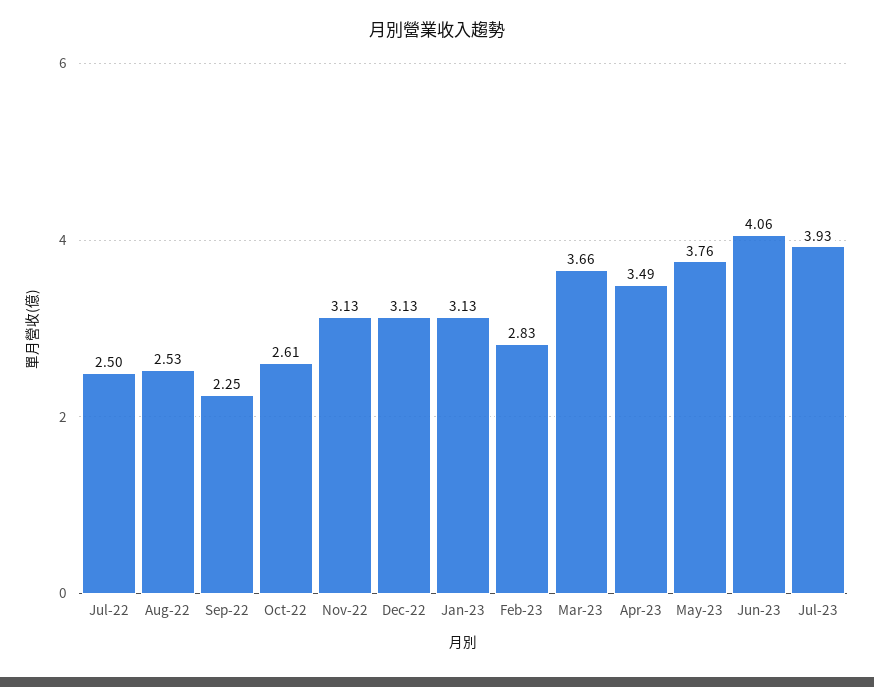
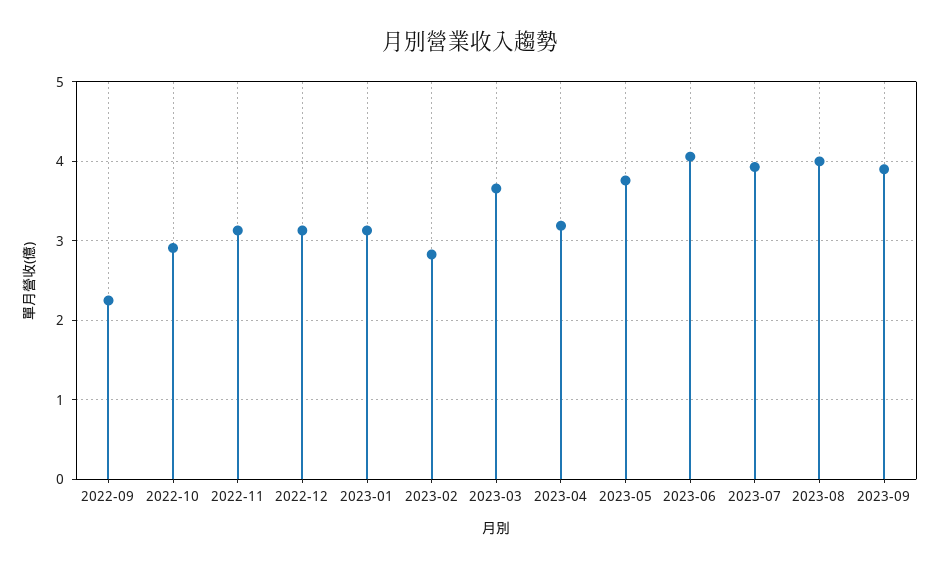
Jul-22: 2.5 -> none
Aug-22: 2.53 -> none
Oct-22: 2.61 -> 2.9
Apr-23: 3.49 -> 3.2
2023-08: none -> 4
2023-09: none -> 3.9

